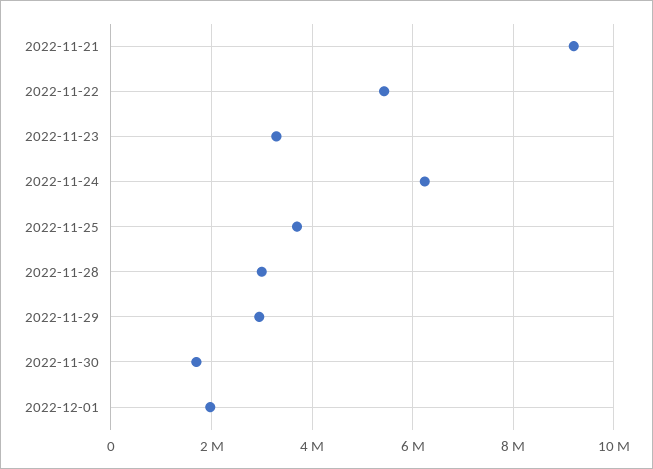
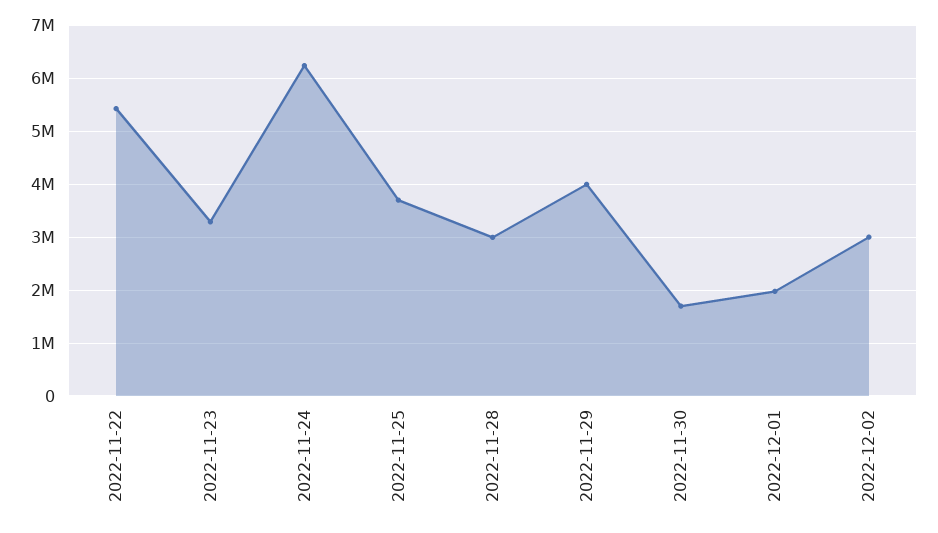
2022-11-21: 9200000 -> none
2022-11-29: 3000000 -> 4000000
2022-12-02: none -> 3000000

